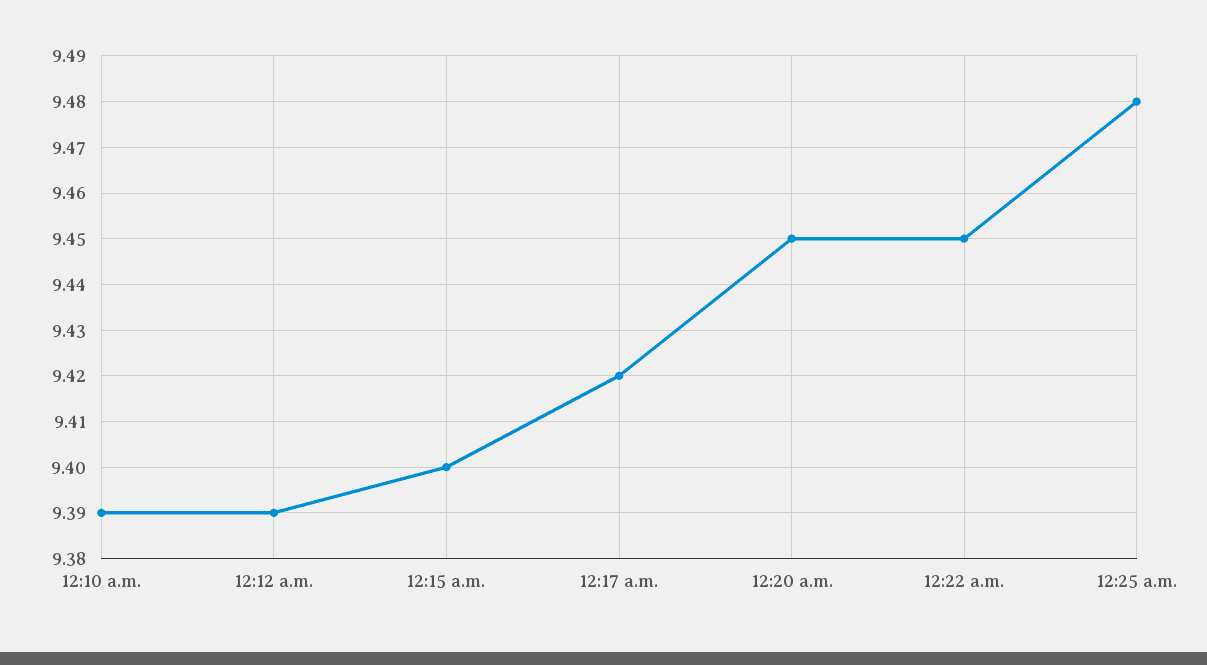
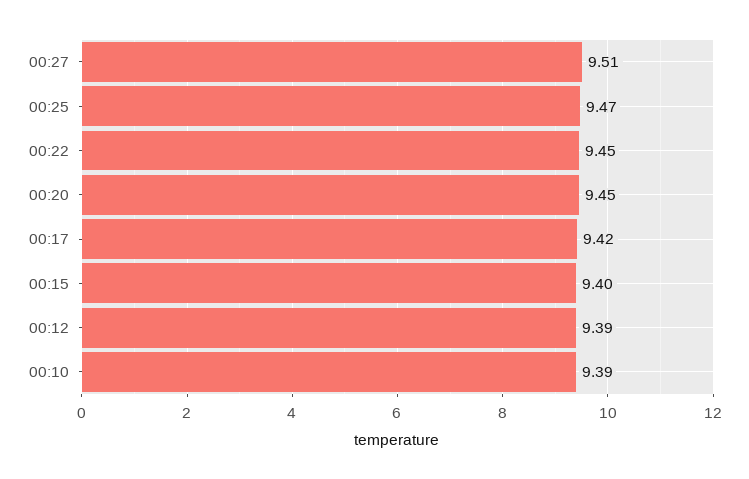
12:25 a.m.: 9.48 -> 9.47
00:27: none -> 9.51

